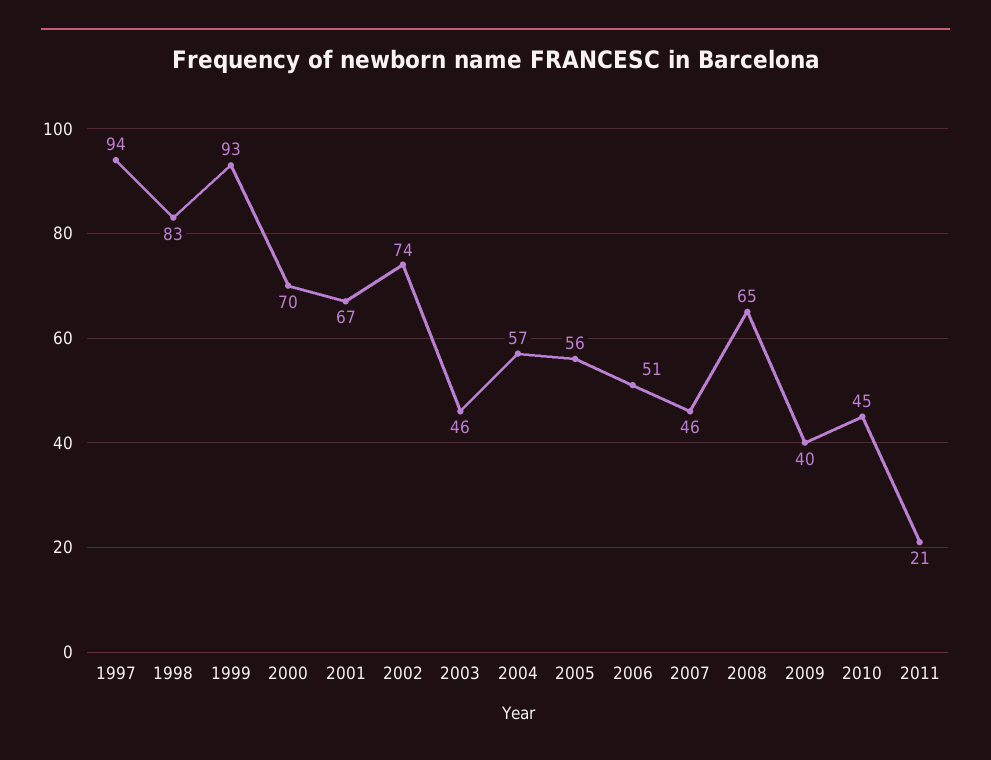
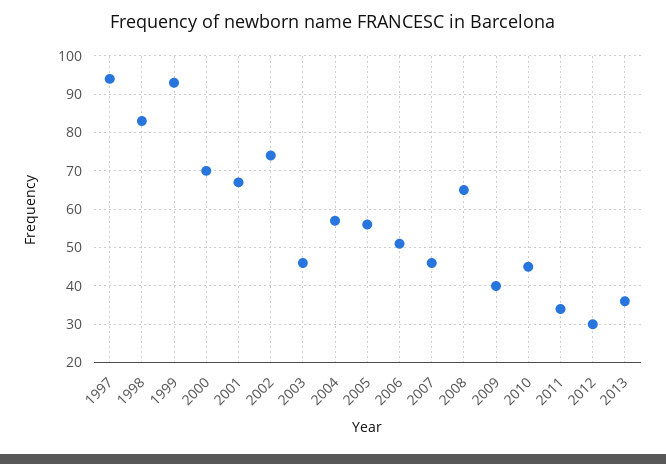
2011: 21 -> 35
2012: none -> 30
2013: none -> 35

